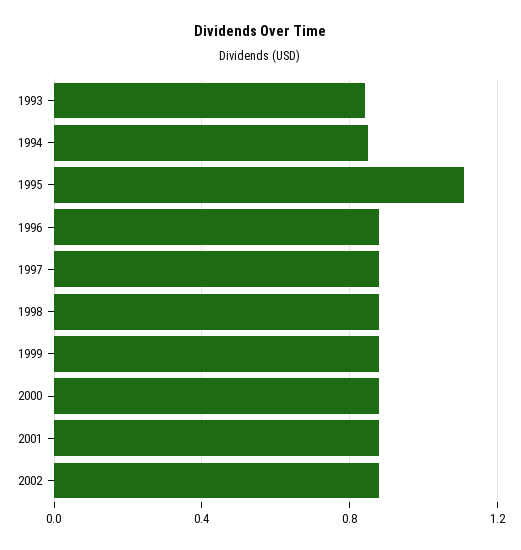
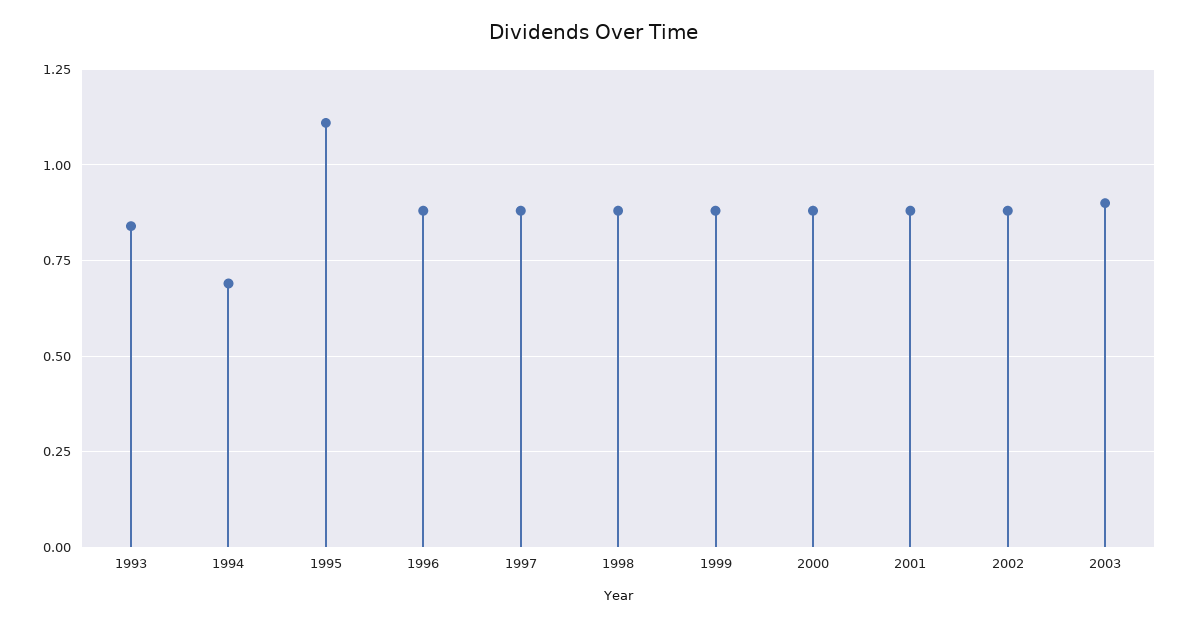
1994: 0.85 -> 0.7
2003: none -> 0.9

